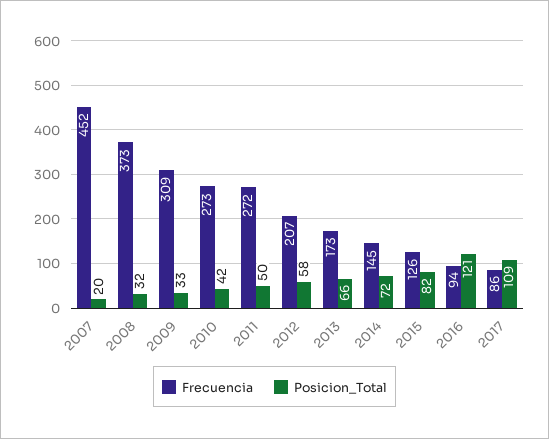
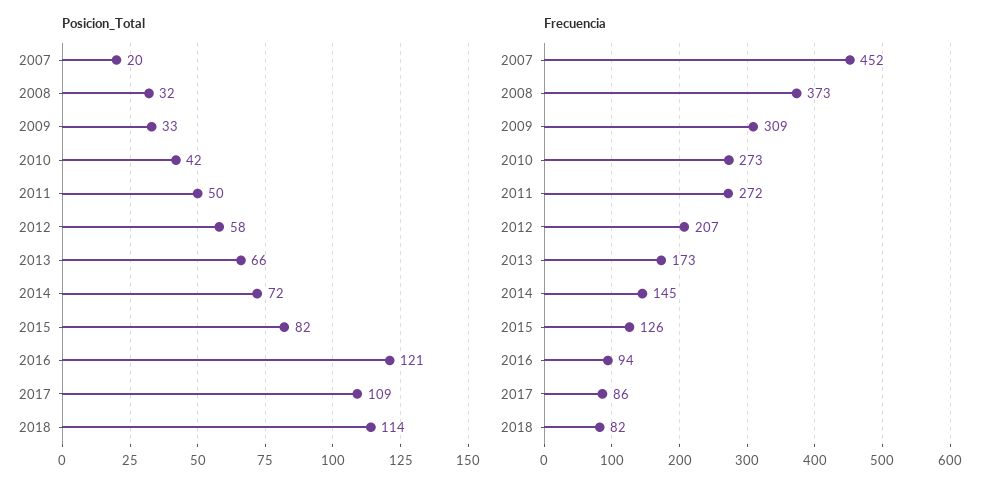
Posicion_Total, 2018: none -> 114
Frecuencia, 2018: none -> 82

